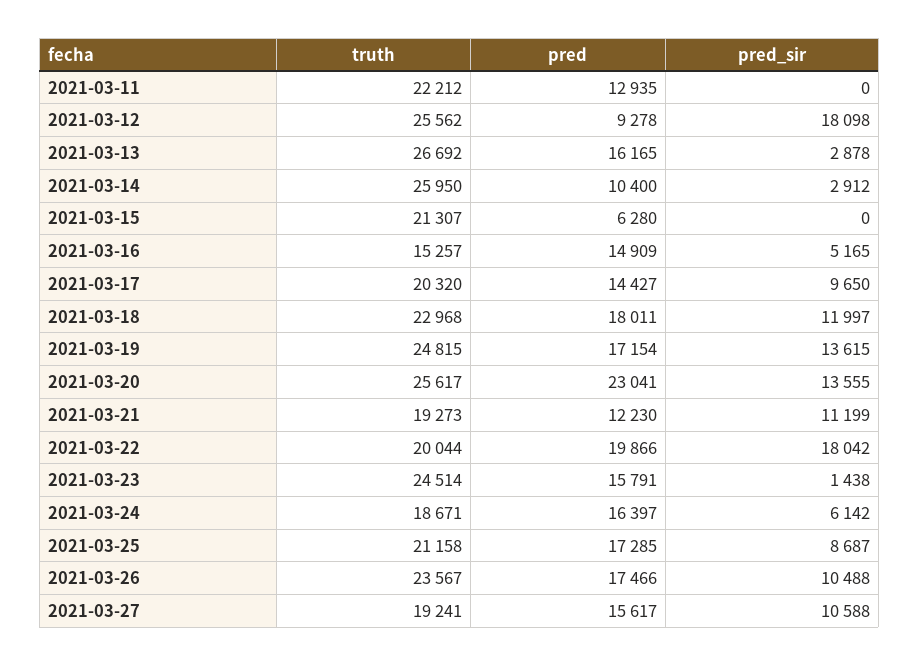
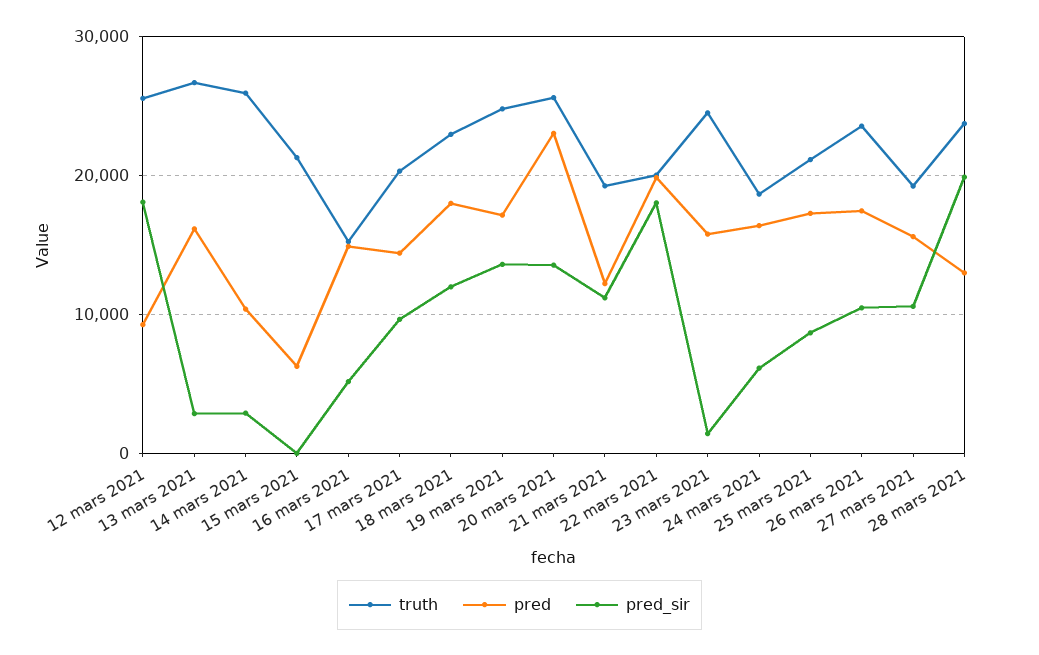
truth, 2021-03-11: 22212 -> none
pred, 2021-03-11: 12935 -> none
pred_sir, 2021-03-11: 0 -> none
truth, 28 mars 2021: none -> 24000
pred, 28 mars 2021: none -> 13000
pred_sir, 28 mars 2021: none -> 20000

